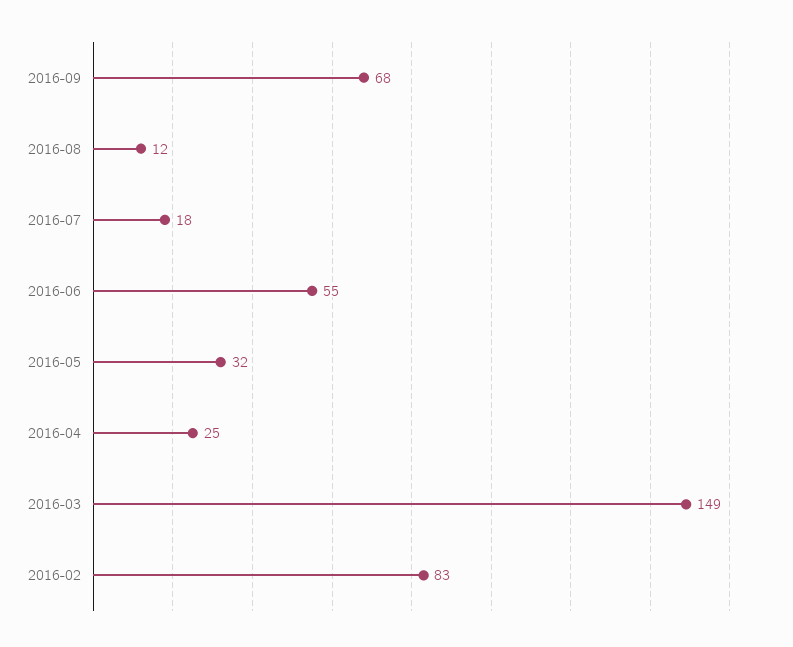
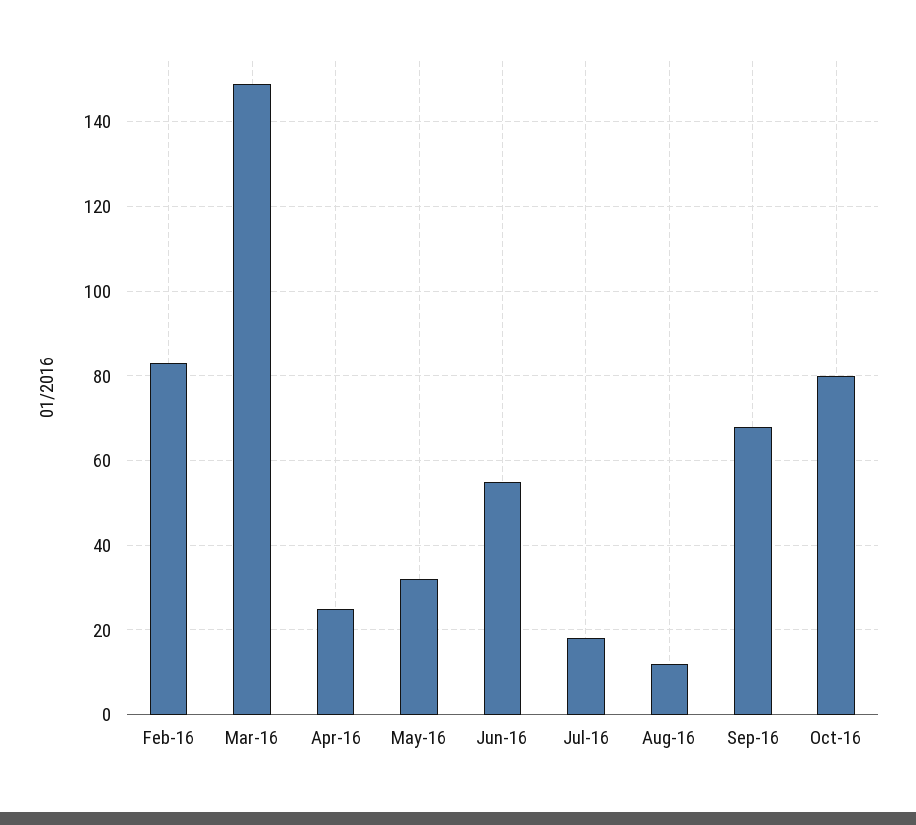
Oct-16: none -> 80

